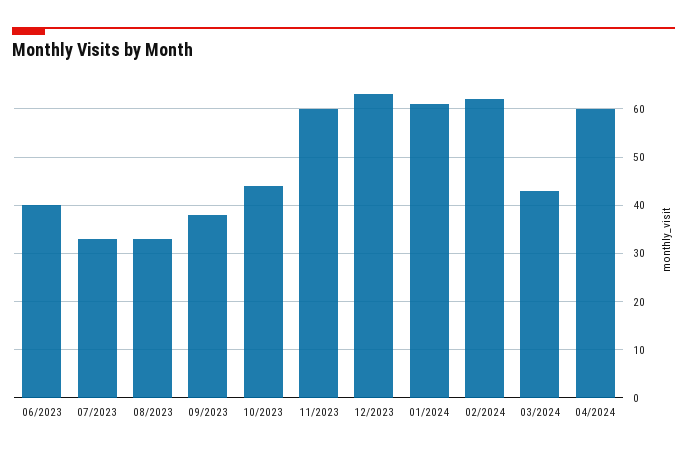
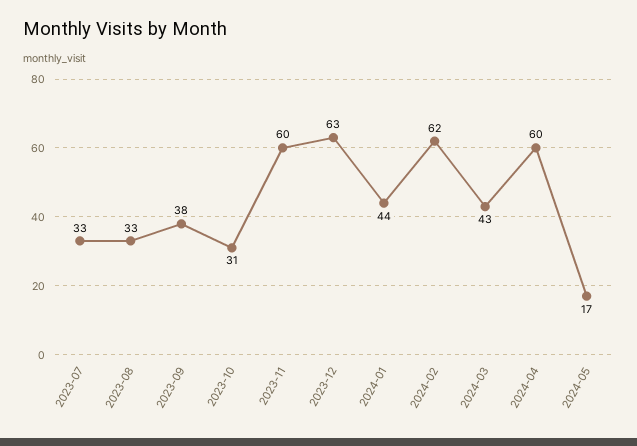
06/2023: 40 -> none
10/2023: 45 -> 31
01/2024: 60 -> 44
2024-05: none -> 17

